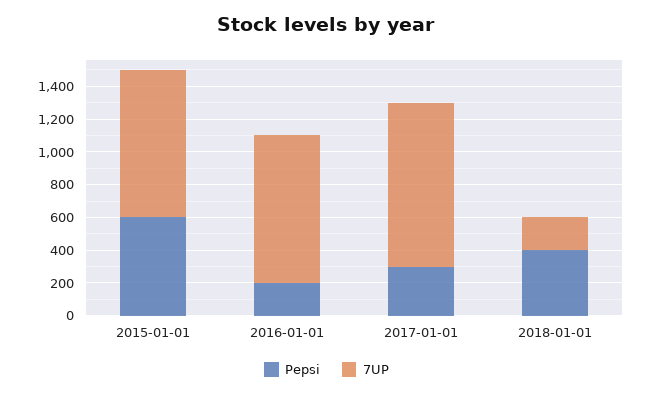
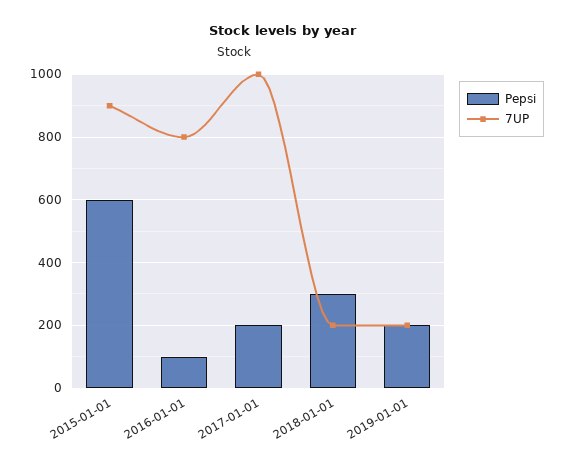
Pepsi, 2016-01-01: 200 -> 100
7UP, 2016-01-01: 900 -> 800
Pepsi, 2017-01-01: 300 -> 200
Pepsi, 2018-01-01: 400 -> 300
Pepsi, 2019-01-01: none -> 200
7UP, 2019-01-01: none -> 200

